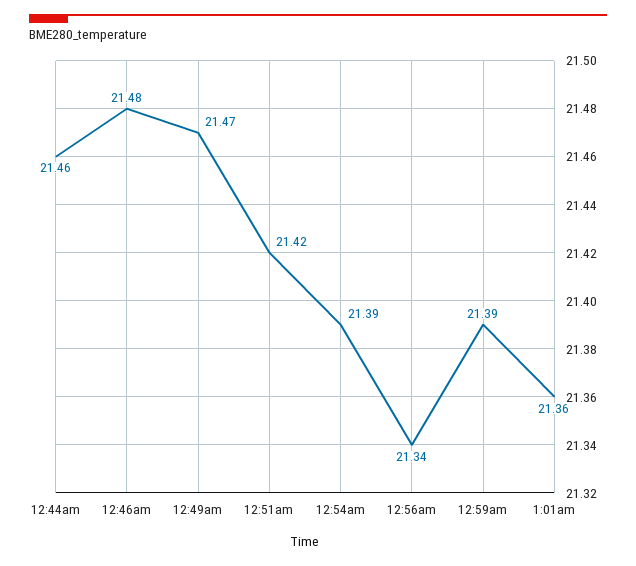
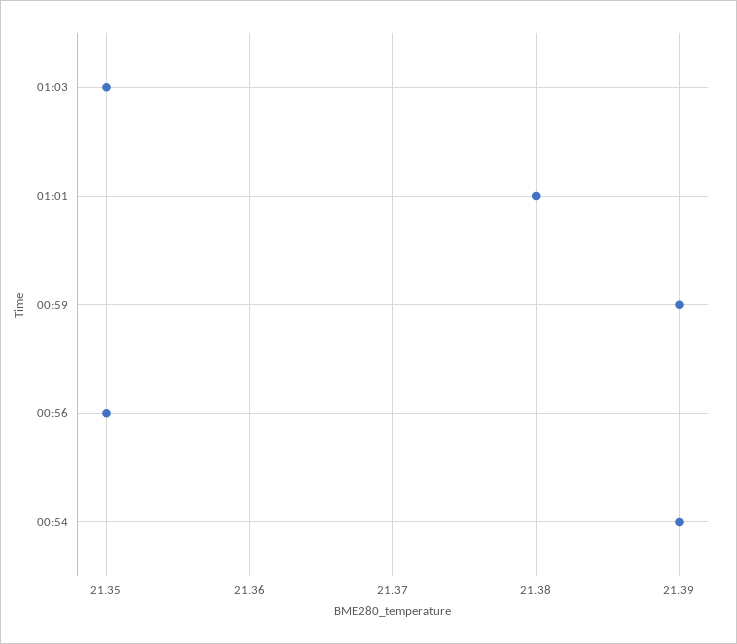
12:44am: 21.46 -> none
12:46am: 21.48 -> none
12:49am: 21.47 -> none
12:51am: 21.42 -> none
12:56am: 21.34 -> 21.35
1:01am: 21.36 -> 21.38
01:03: none -> 21.35

